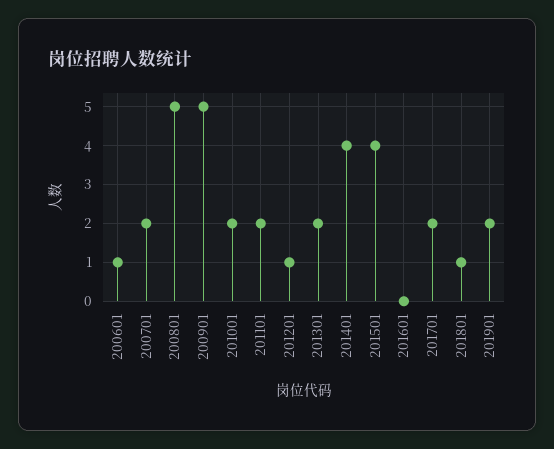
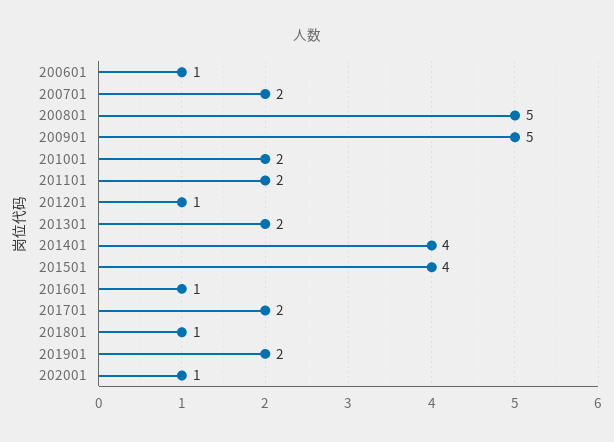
201601: 0 -> 1
202001: none -> 1

